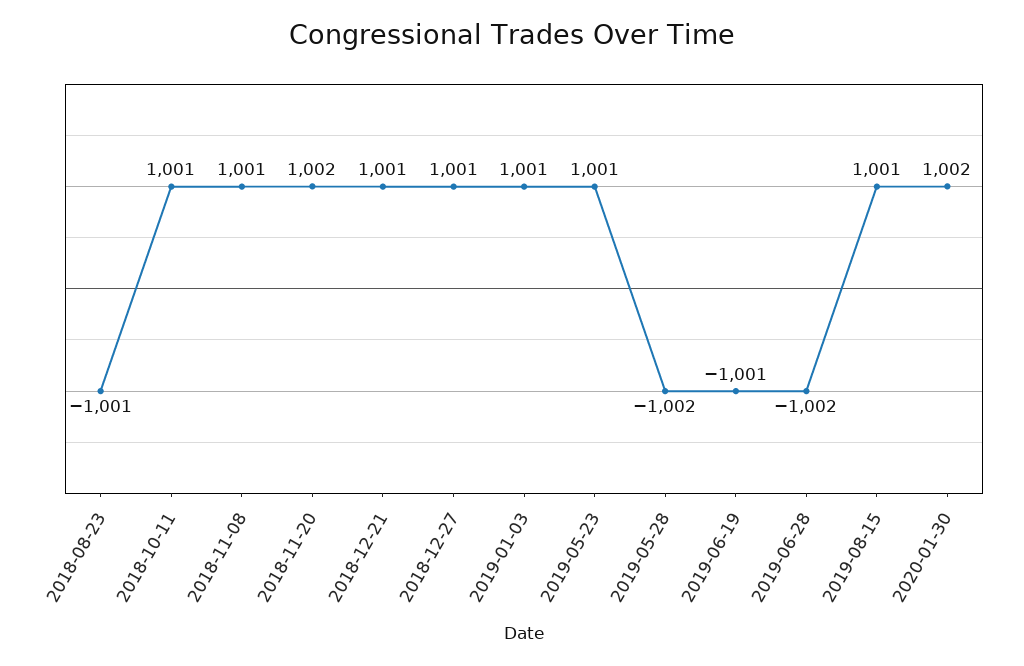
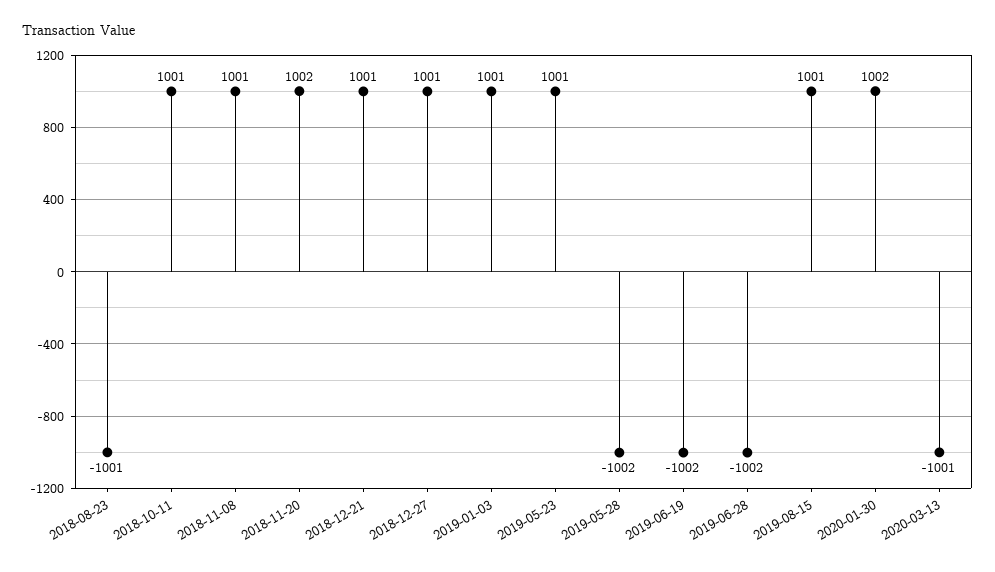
2019-06-19: -1001 -> -1002
2020-03-13: none -> -1001

